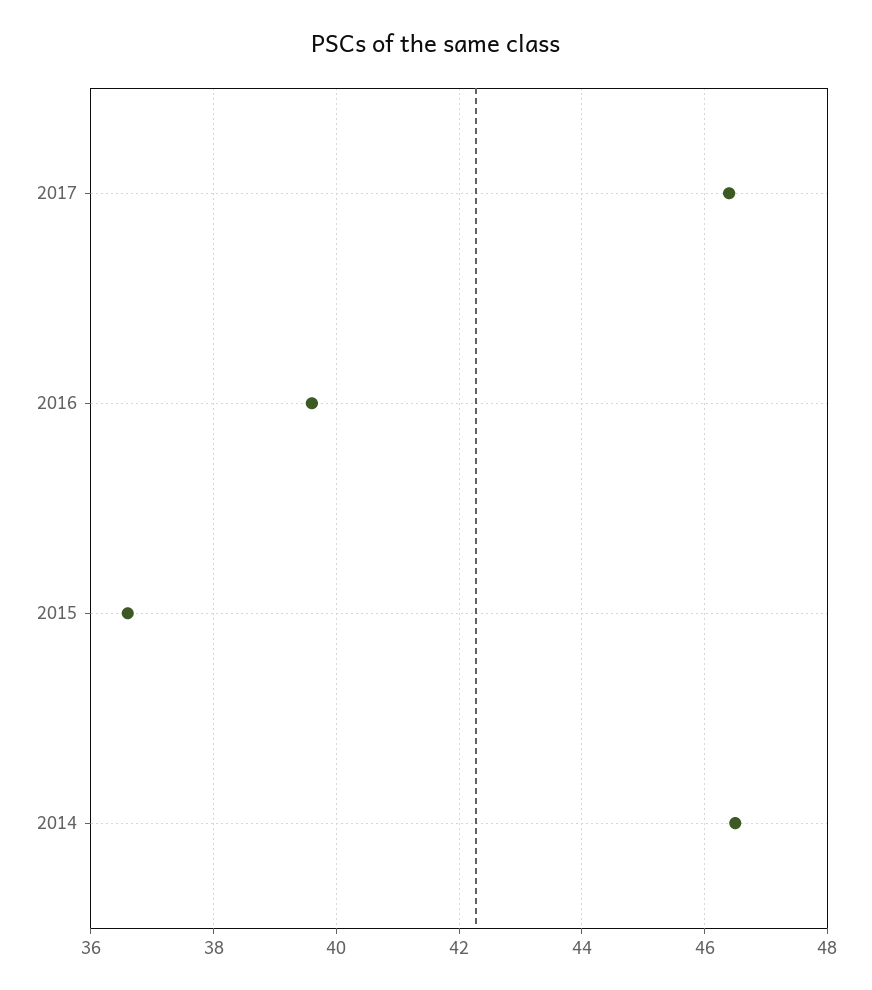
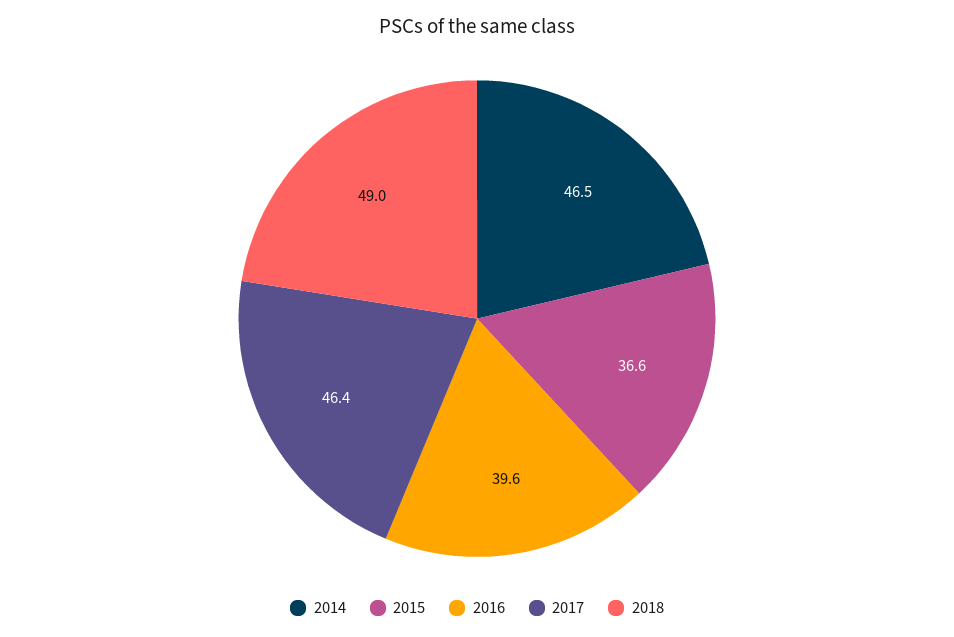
2018: none -> 49

